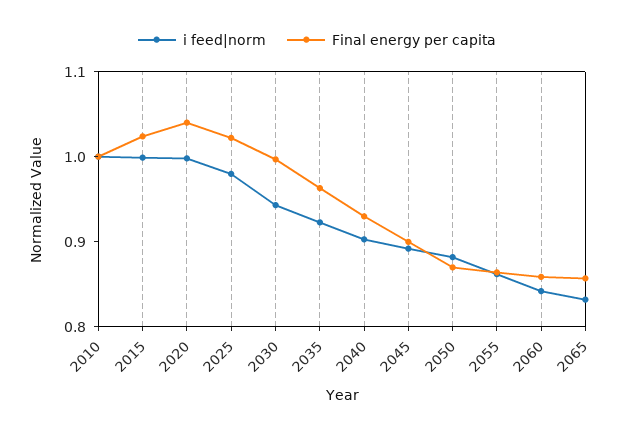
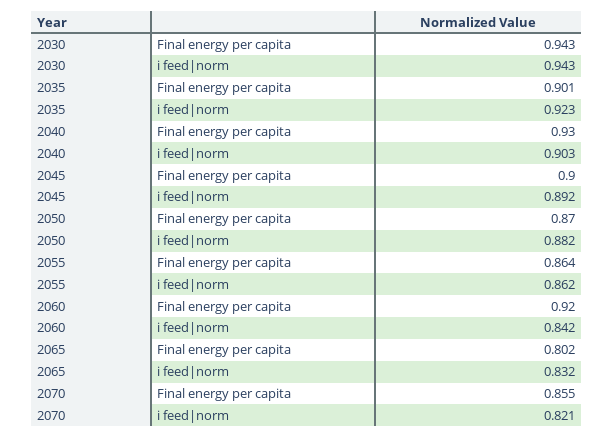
i feed|norm, 2010: 1 -> none
Final energy per capita, 2010: 1 -> none
i feed|norm, 2015: 1 -> none
Final energy per capita, 2015: 1.02 -> none
i feed|norm, 2020: 1 -> none
Final energy per capita, 2020: 1.04 -> none
i feed|norm, 2025: 0.98 -> none
Final energy per capita, 2025: 1.02 -> none
Final energy per capita, 2030: 1 -> 0.943
Final energy per capita, 2035: 0.96 -> 0.901
Final energy per capita, 2060: 0.86 -> 0.92
Final energy per capita, 2065: 0.86 -> 0.802
Final energy per capita, 2070: none -> 0.855
i feed|norm, 2070: none -> 0.821

